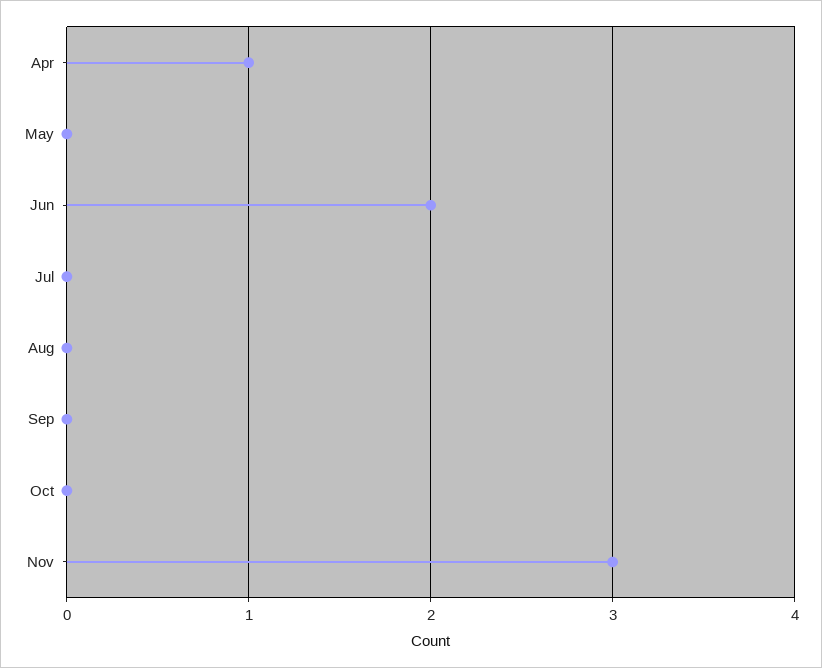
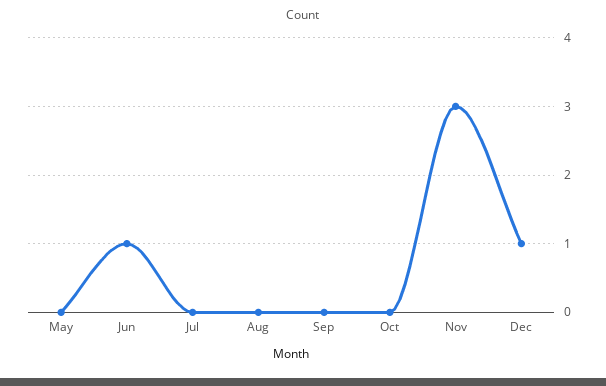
Apr: 1 -> none
Jun: 2 -> 1
Dec: none -> 1

